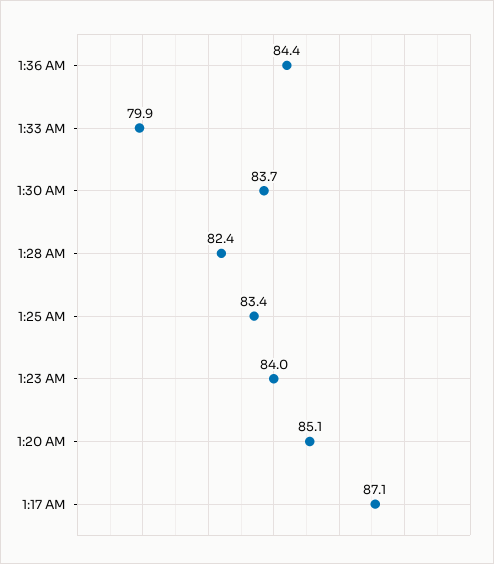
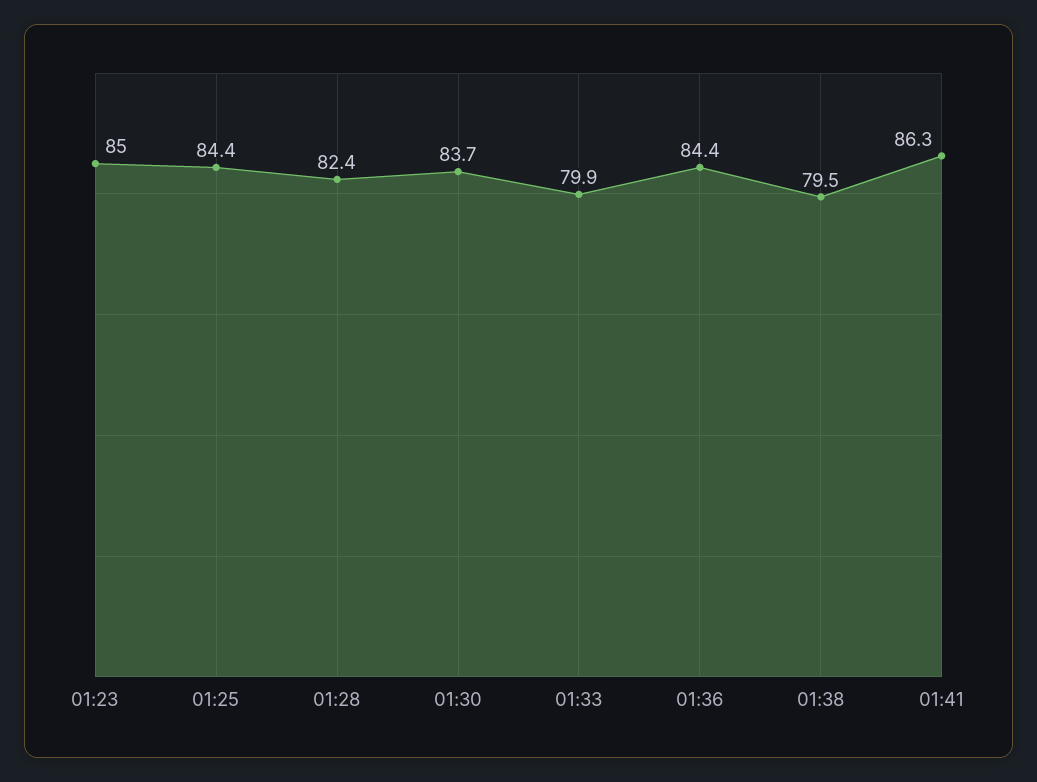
1:25 AM: 83.4 -> 84.4
1:23 AM: 84 -> 85
1:20 AM: 85.1 -> none
1:17 AM: 87.1 -> none
01:38: none -> 79.5
01:41: none -> 86.3

